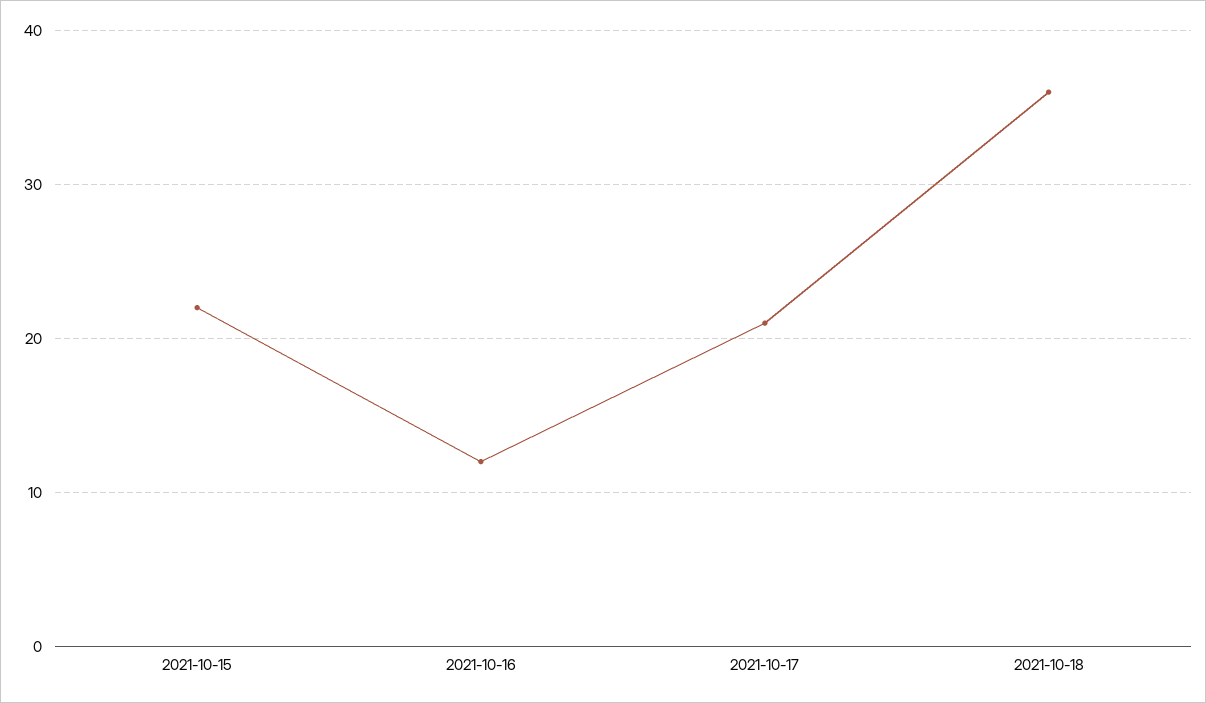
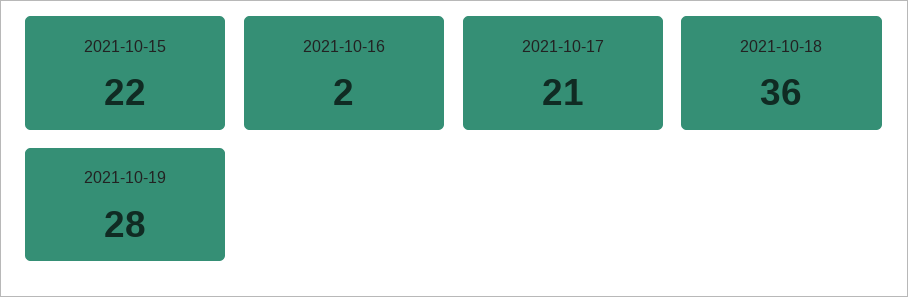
2021-10-16: 12 -> 2
2021-10-19: none -> 28

